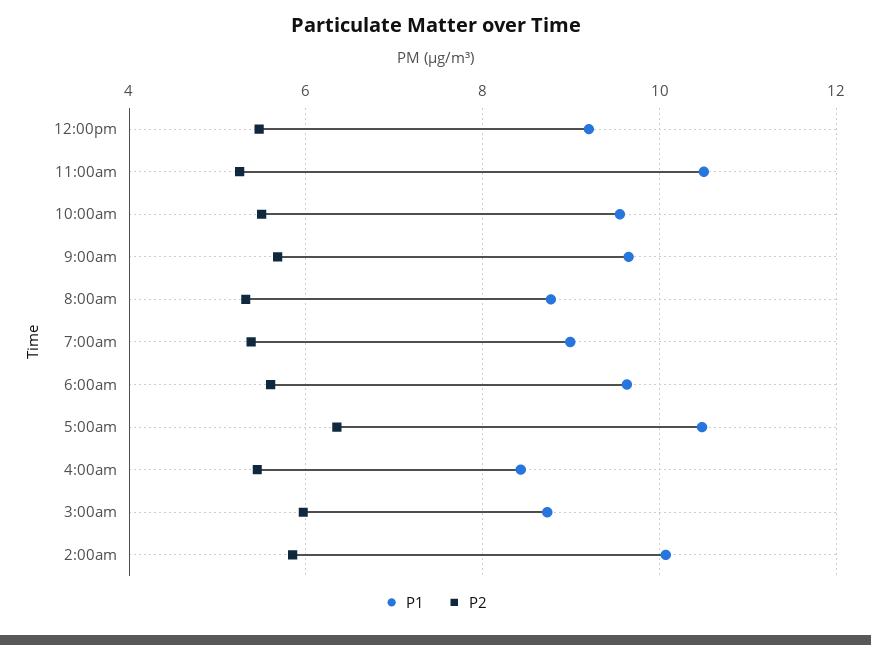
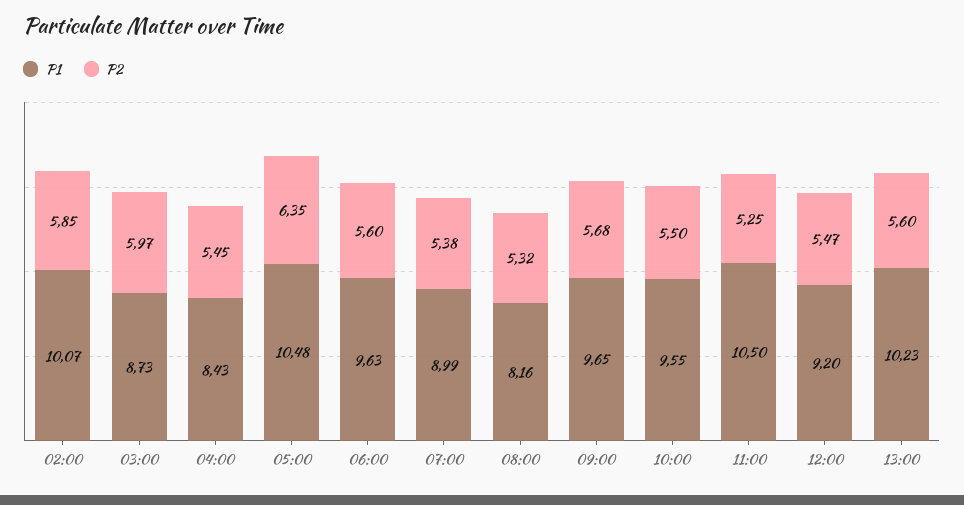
P1, 8:00am: 8.8 -> 8.16
P1, 13:00: none -> 10.23
P2, 13:00: none -> 5.6

